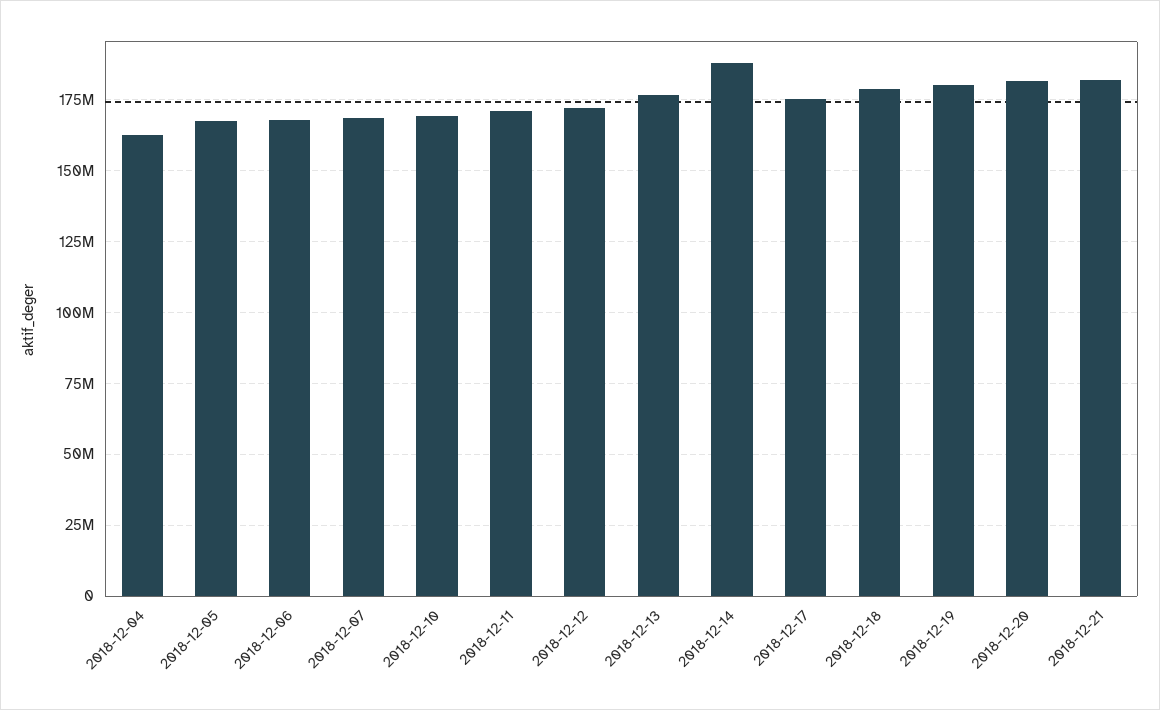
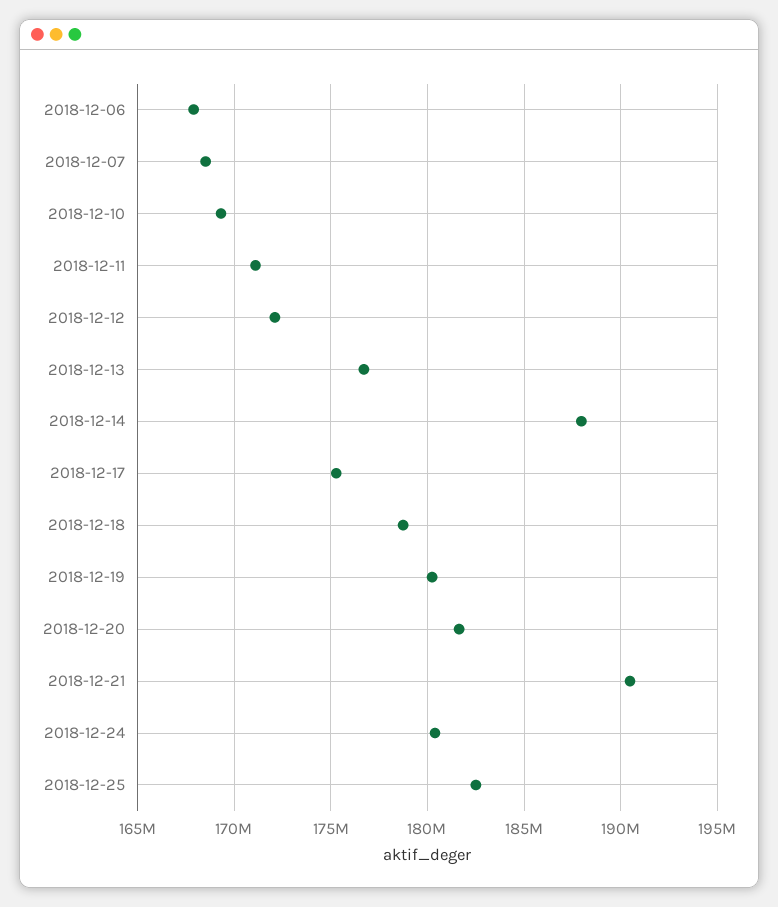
2018-12-04: 162500000 -> none
2018-12-05: 167500000 -> none
2018-12-21: 182500000 -> 190500000
2018-12-24: none -> 180500000
2018-12-25: none -> 182500000

